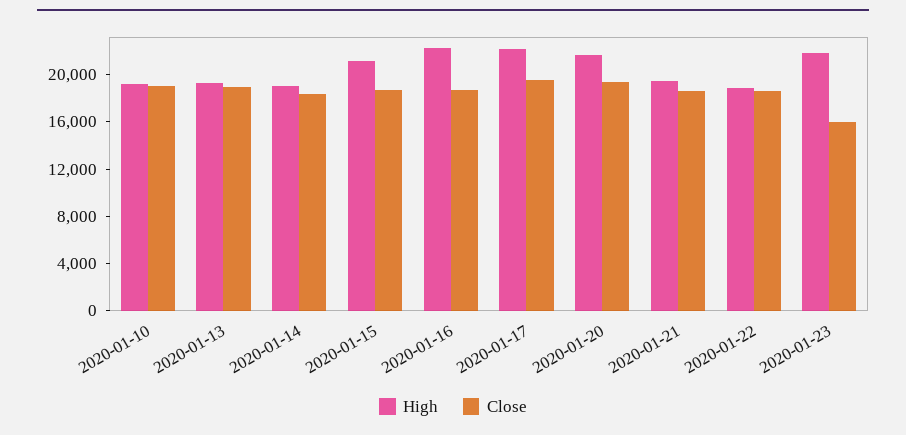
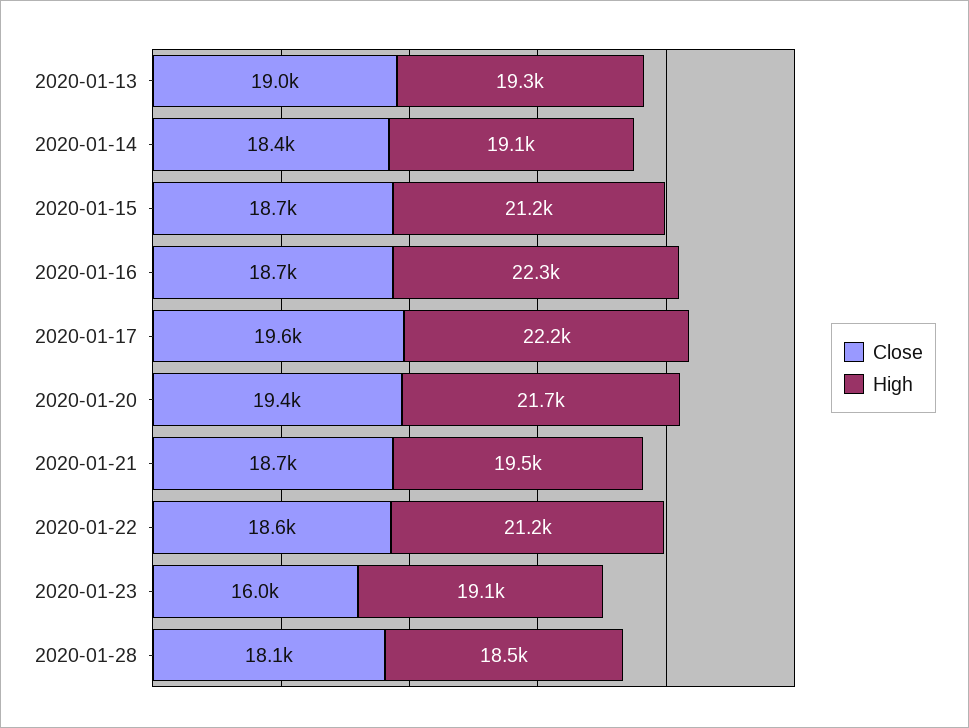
High, 2020-01-10: 19000 -> none
Close, 2020-01-10: 19000 -> none
High, 2020-01-22: 19000 -> 21200
High, 2020-01-23: 22000 -> 19100
Close, 2020-01-28: none -> 18100
High, 2020-01-28: none -> 18500

